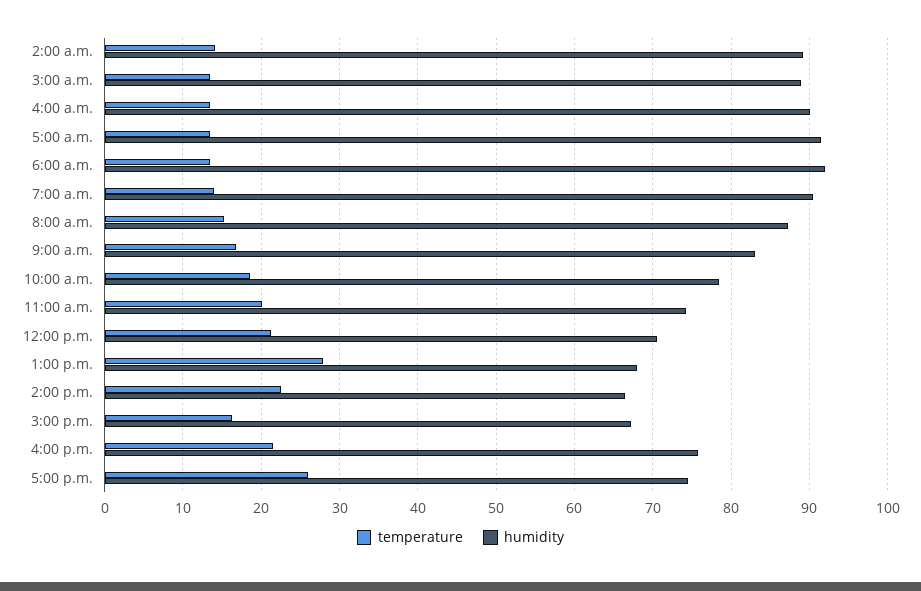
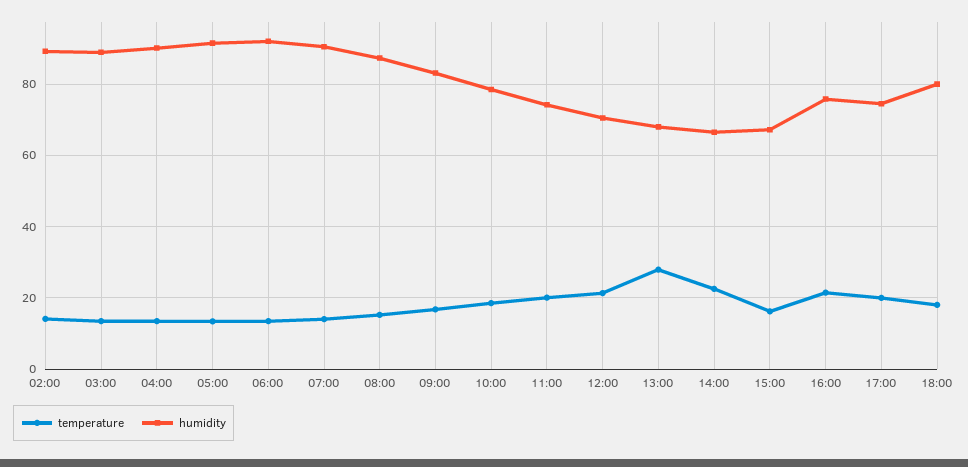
temperature, 5:00 p.m.: 26 -> 20
temperature, 18:00: none -> 18
humidity, 18:00: none -> 80

